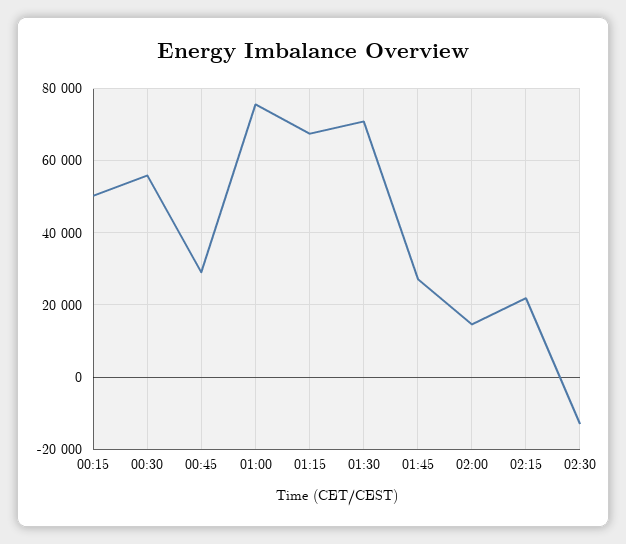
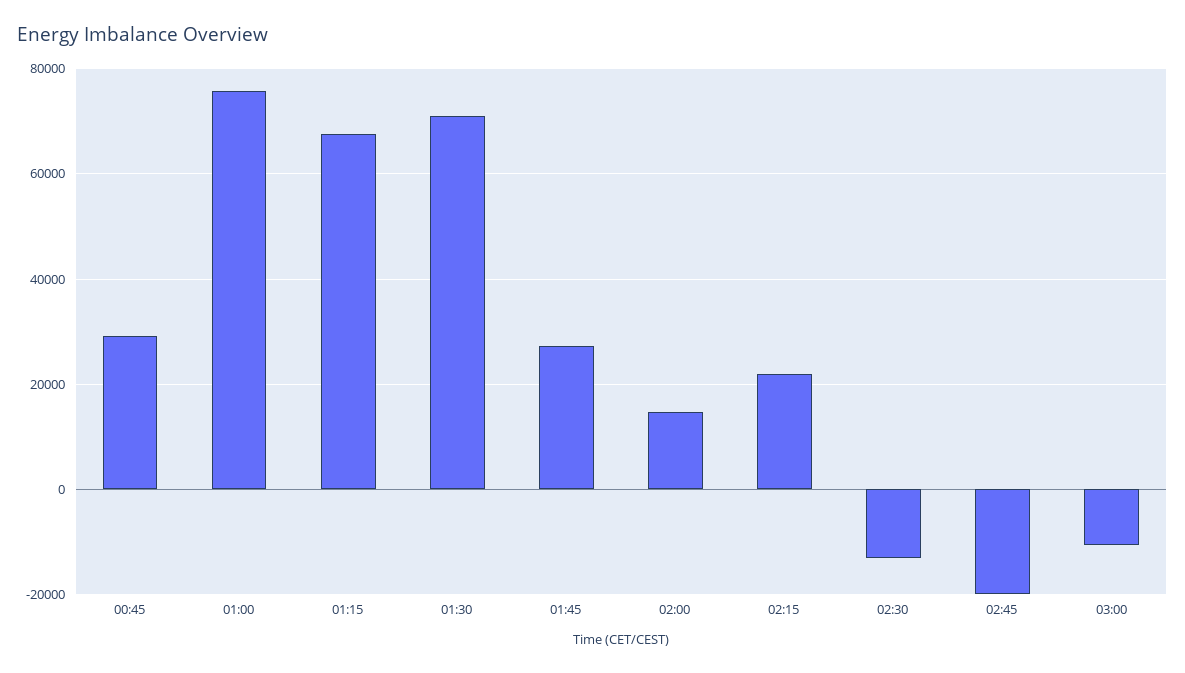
00:15: 50000 -> none
00:30: 56000 -> none
02:45: none -> -20000
03:00: none -> -10000

